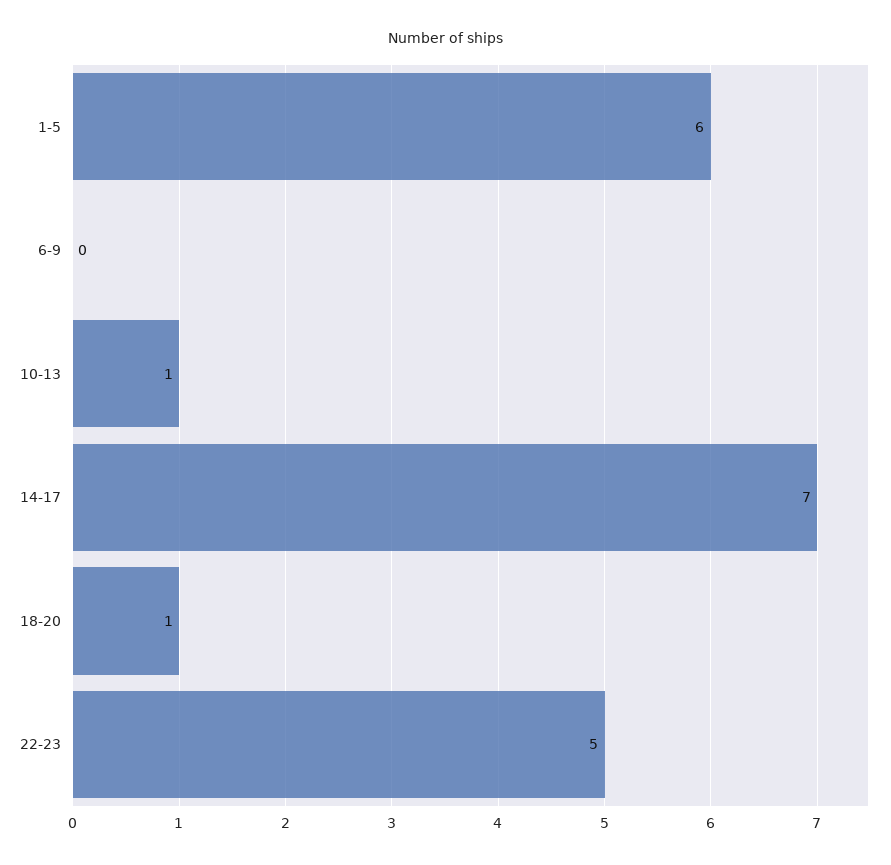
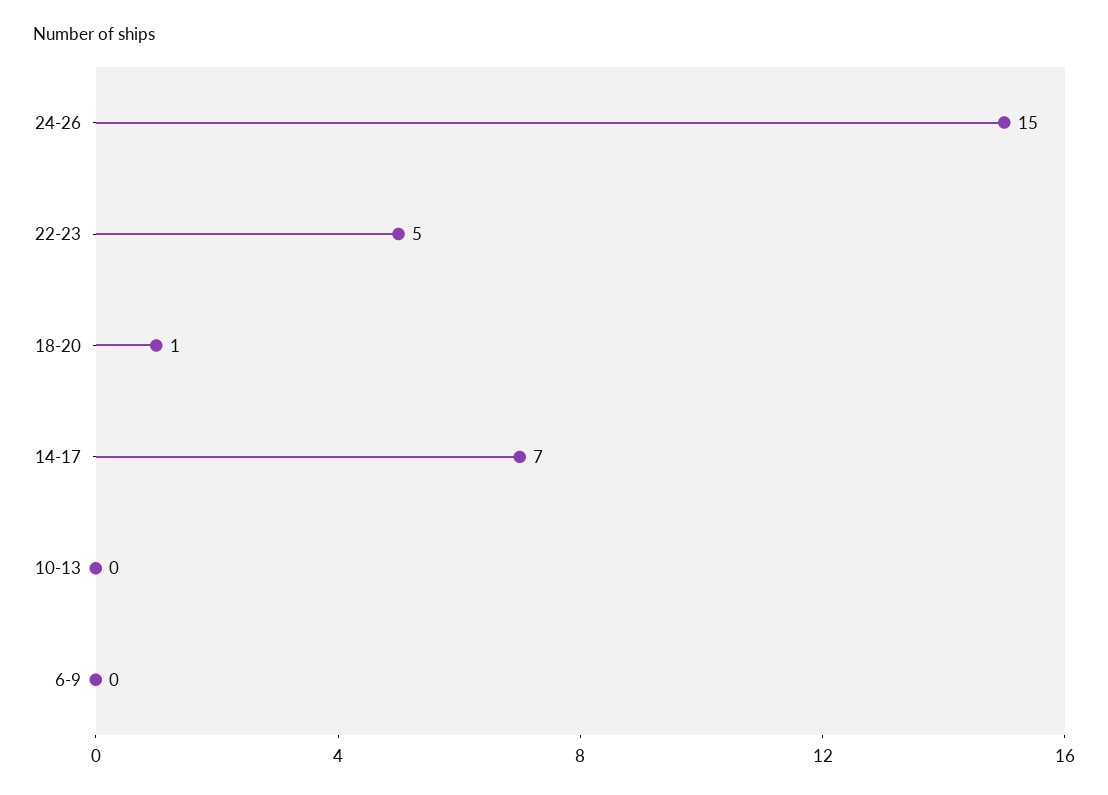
1-5: 6 -> none
10-13: 1 -> 0
24-26: none -> 15

